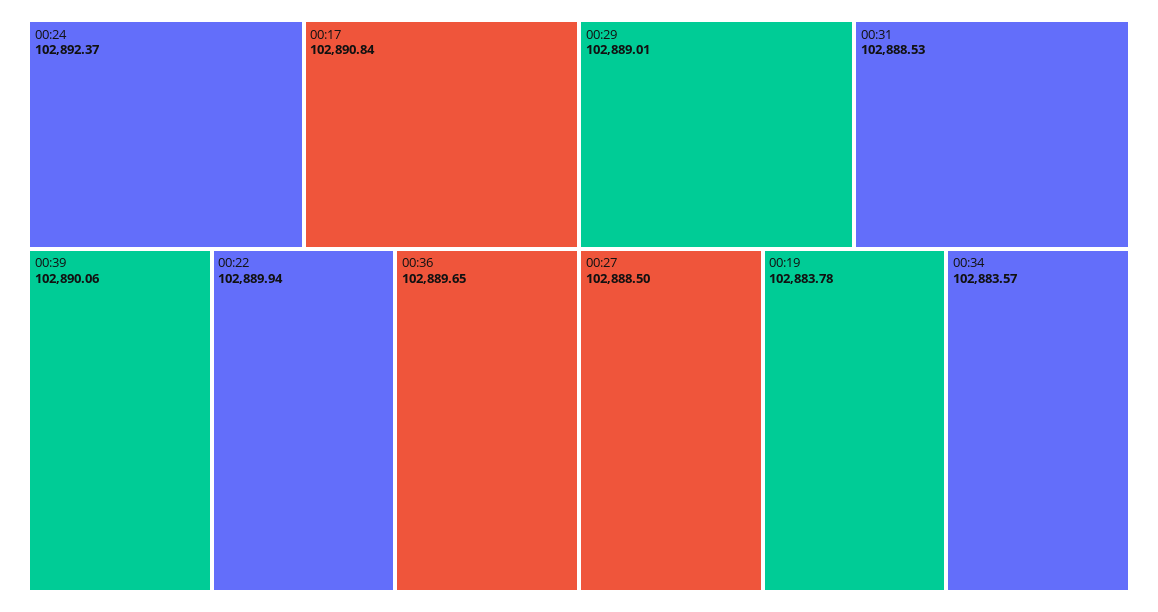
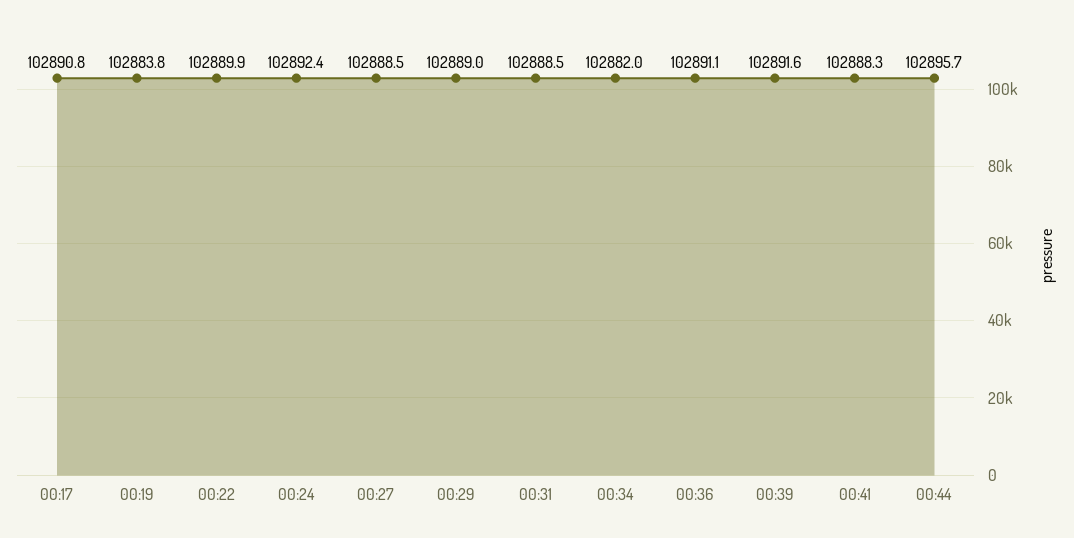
00:39: 102890.06 -> 102891.6
00:36: 102889.65 -> 102891.1
00:34: 102883.57 -> 102882
00:41: none -> 102888.3
00:44: none -> 102895.7

